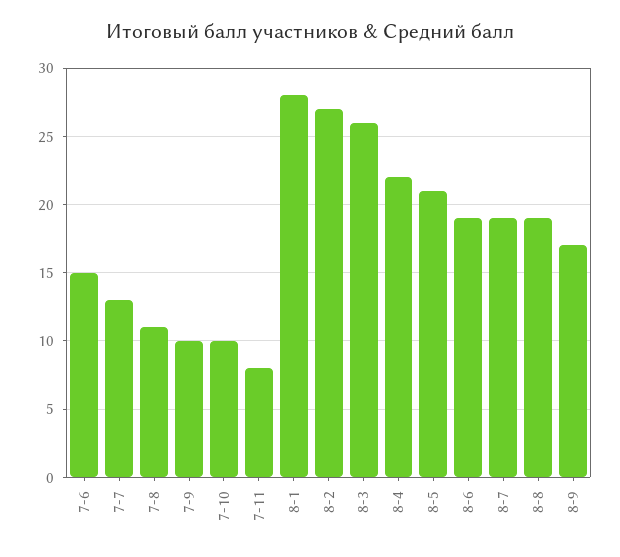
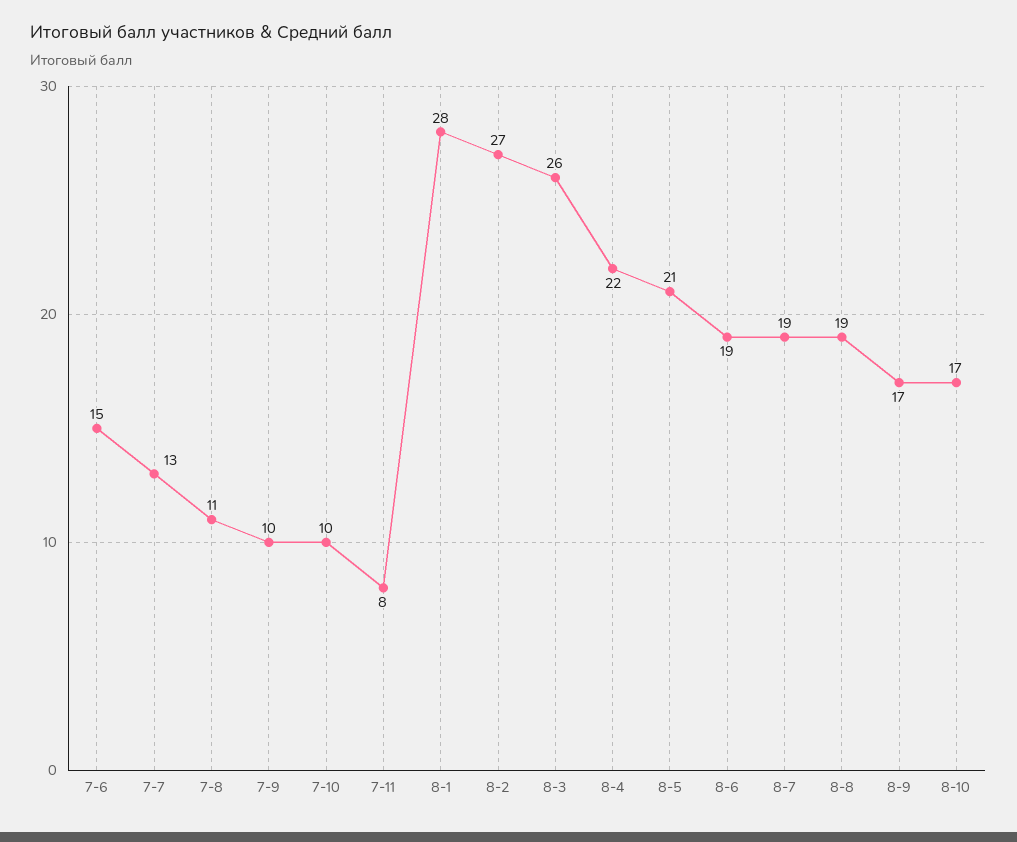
8-10: none -> 17

